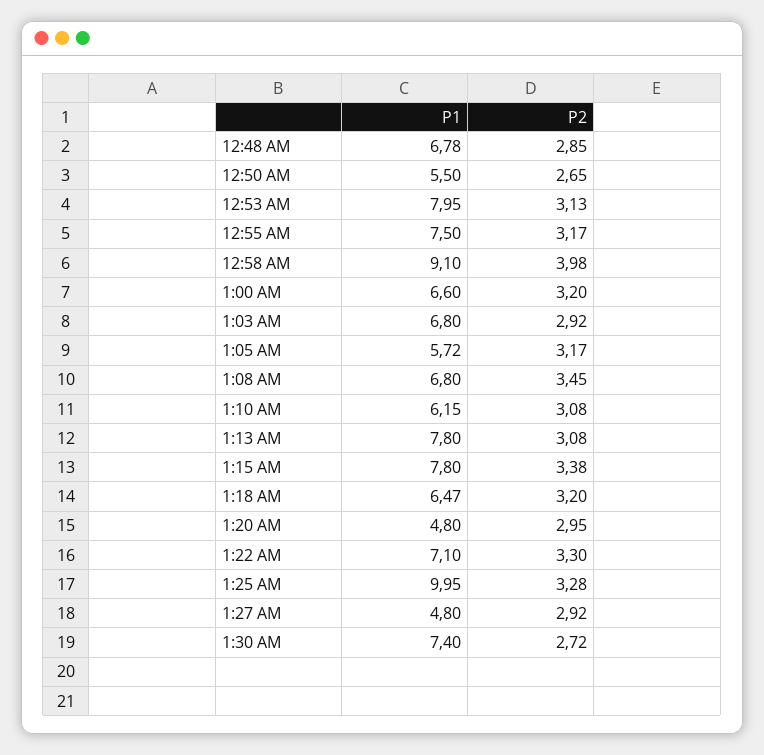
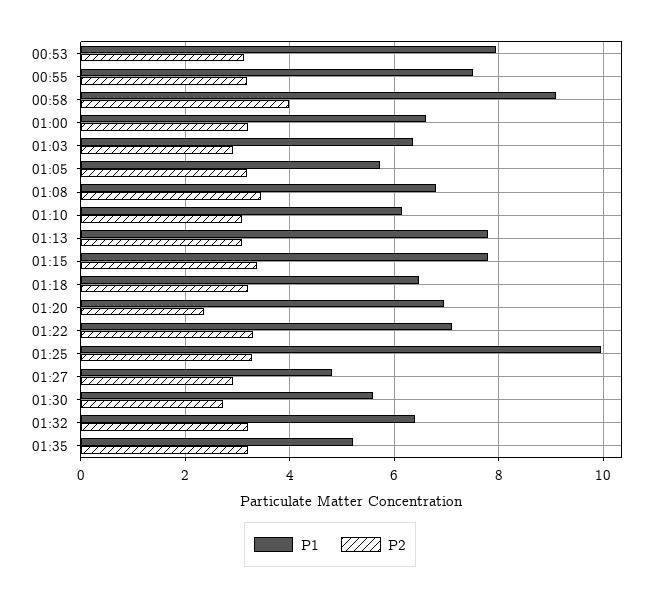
P1, 12:48 AM: 6.78 -> none
P2, 12:48 AM: 2.85 -> none
P1, 12:50 AM: 5.5 -> none
P2, 12:50 AM: 2.65 -> none
P1, 1:03 AM: 6.8 -> 6.4
P1, 1:20 AM: 4.8 -> 7
P2, 1:20 AM: 2.95 -> 2.4
P1, 1:30 AM: 7.4 -> 5.6
P1, 01:32: none -> 6.4
P2, 01:32: none -> 3.2
P1, 01:35: none -> 5.2
P2, 01:35: none -> 3.2

